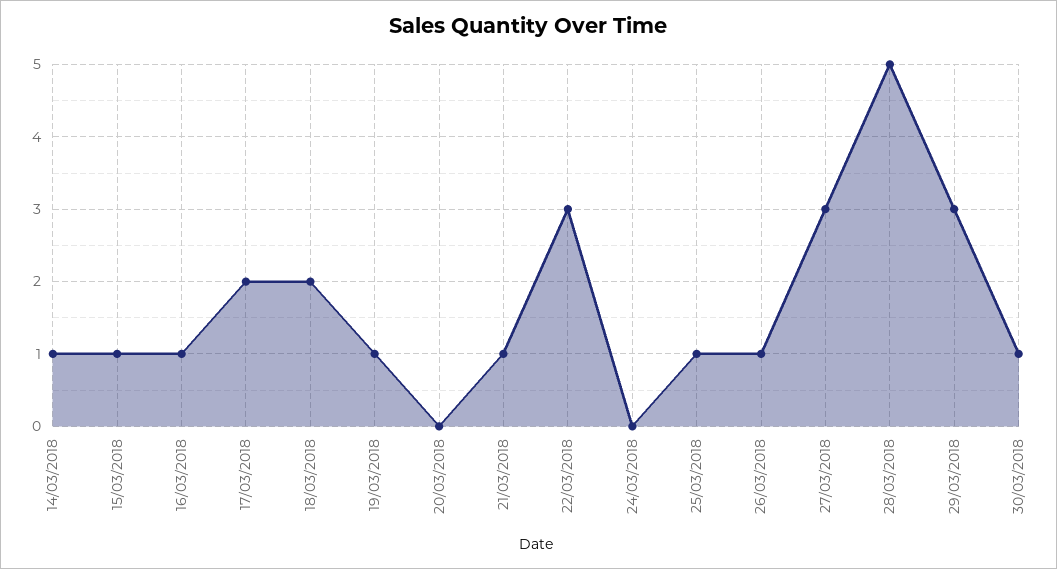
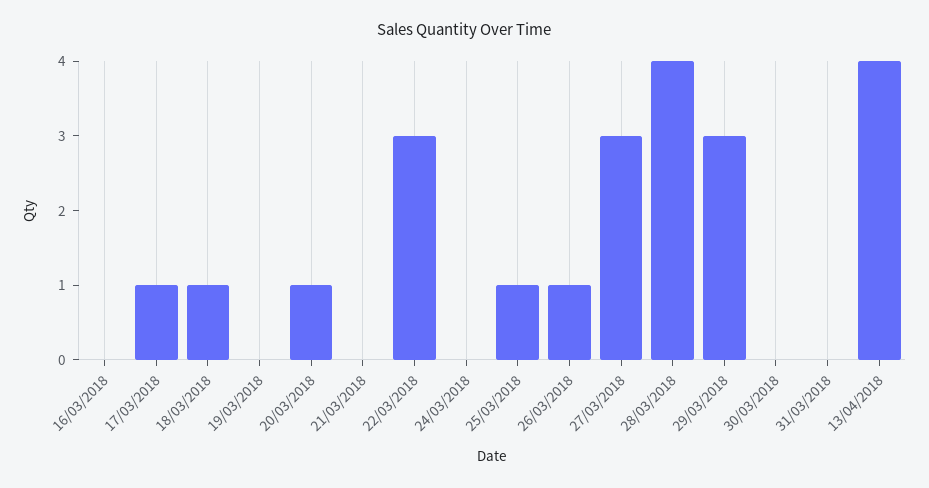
14/03/2018: 1 -> none
15/03/2018: 1 -> none
16/03/2018: 1 -> 0
17/03/2018: 2 -> 1
18/03/2018: 2 -> 1
19/03/2018: 1 -> 0
20/03/2018: 0 -> 1
21/03/2018: 1 -> 0
28/03/2018: 5 -> 4
30/03/2018: 1 -> 0
31/03/2018: none -> 0
13/04/2018: none -> 4

